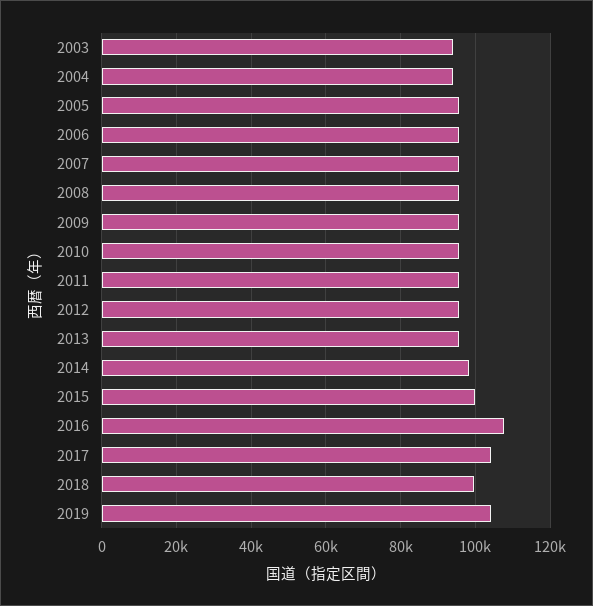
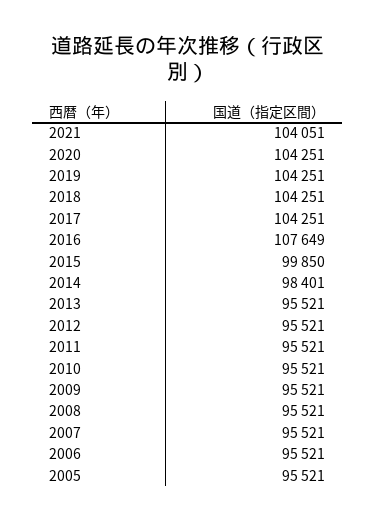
2003: 94000 -> none
2004: 94000 -> none
2018: 100000 -> 104251
2021: none -> 104051
2020: none -> 104251

